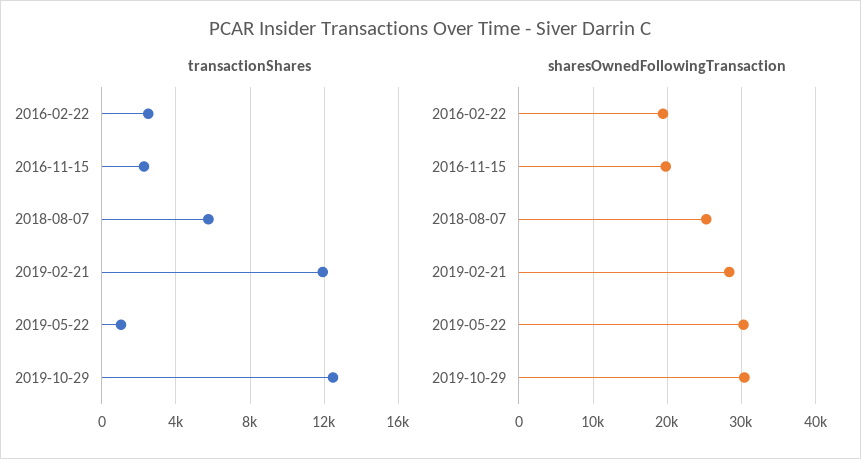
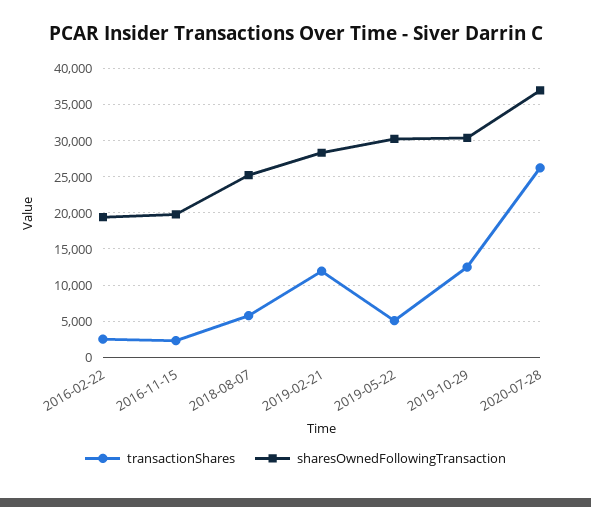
transactionShares, 2019-05-22: 1000 -> 5000
transactionShares, 2020-07-28: none -> 26000
sharesOwnedFollowingTransaction, 2020-07-28: none -> 37000

